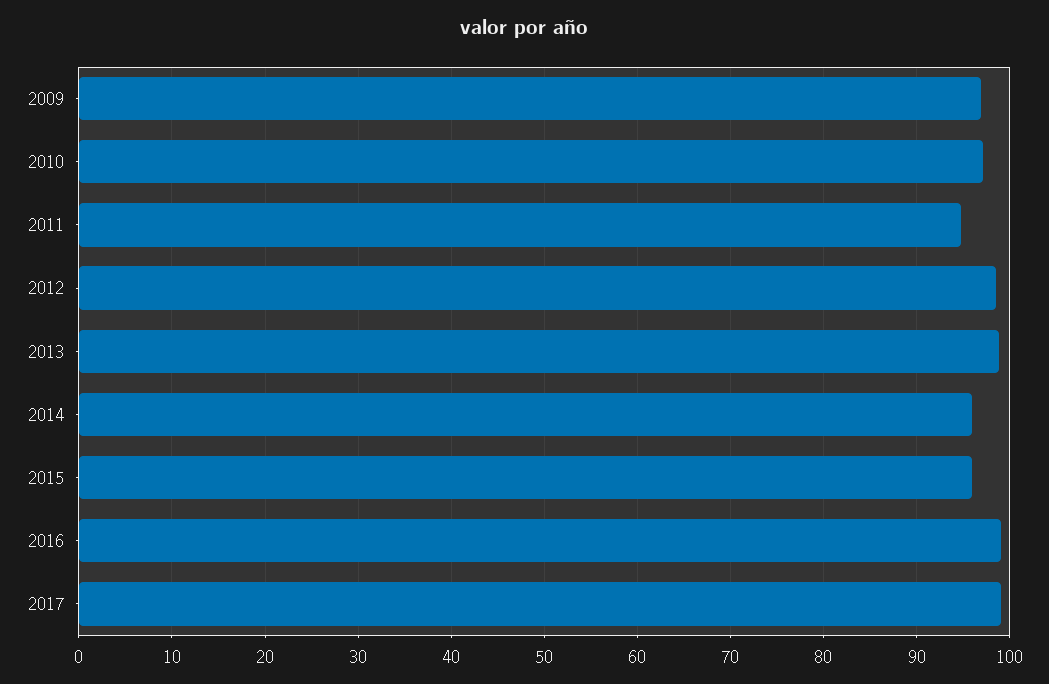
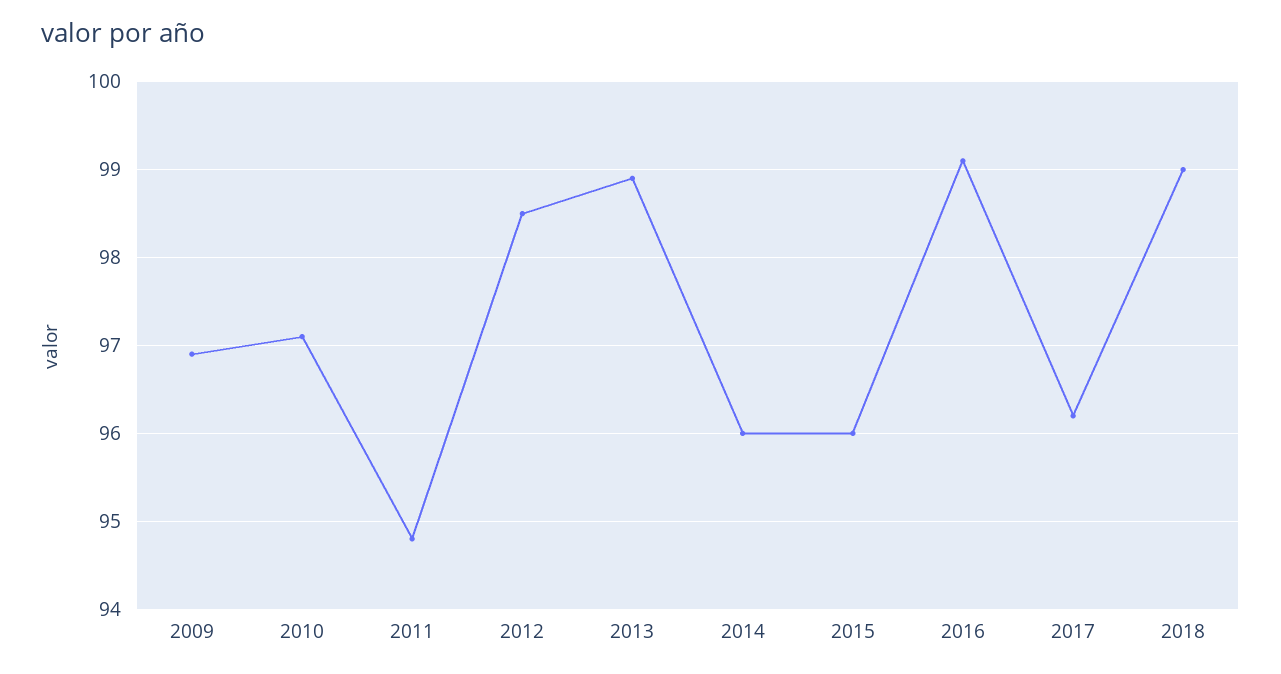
2017: 99 -> 96.2
2018: none -> 99

